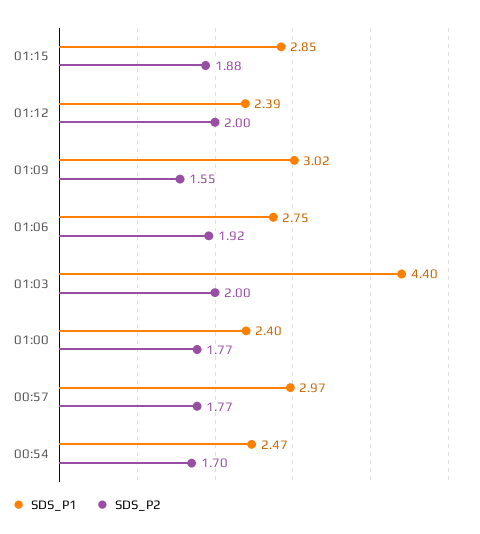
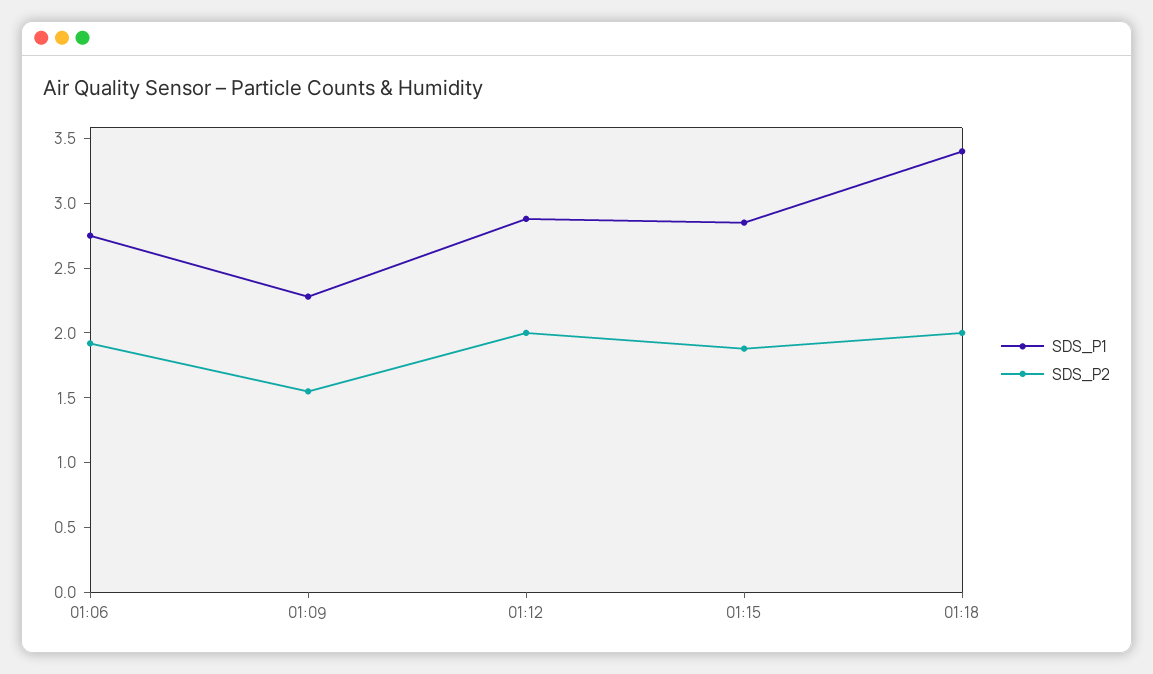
SDS_P1, 01:12: 2.39 -> 2.9
SDS_P1, 01:09: 3.02 -> 2.3
SDS_P1, 01:03: 4.4 -> none
SDS_P2, 01:03: 2 -> none
SDS_P1, 01:00: 2.4 -> none
SDS_P2, 01:00: 1.77 -> none
SDS_P1, 00:57: 2.97 -> none
SDS_P2, 00:57: 1.77 -> none
SDS_P1, 00:54: 2.47 -> none
SDS_P2, 00:54: 1.7 -> none
SDS_P1, 01:18: none -> 3.4
SDS_P2, 01:18: none -> 2

